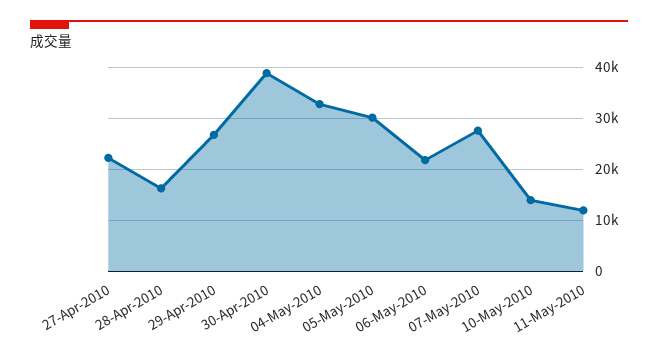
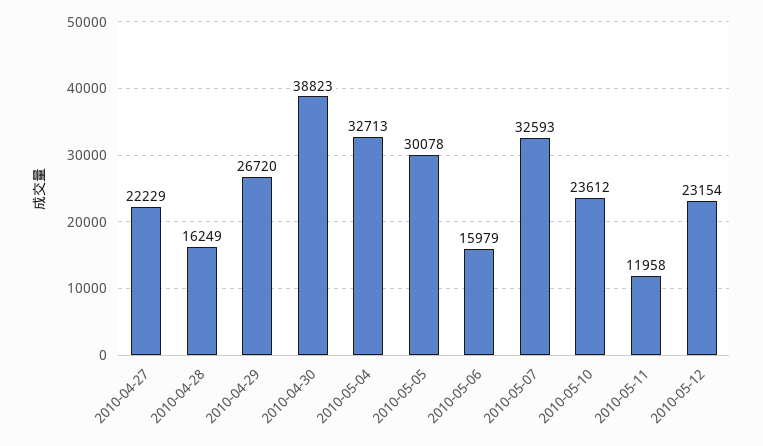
06-May-2010: 22000 -> 15979
07-May-2010: 28000 -> 32593
10-May-2010: 14000 -> 23612
2010-05-12: none -> 23154

